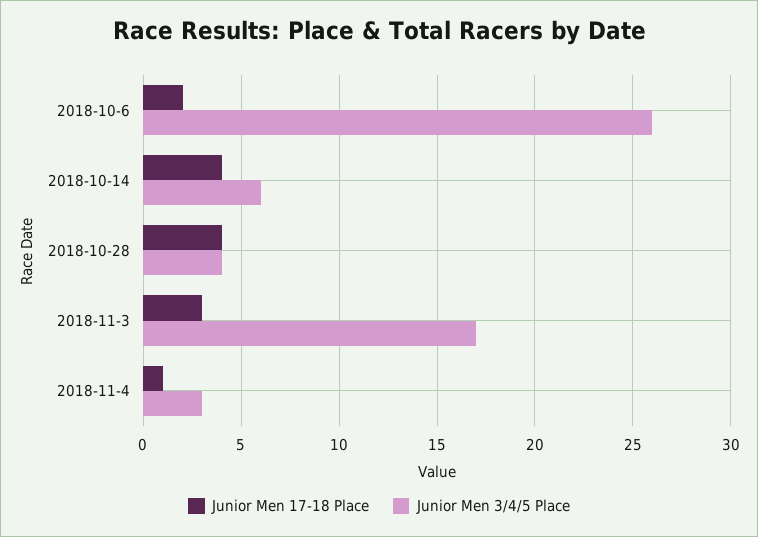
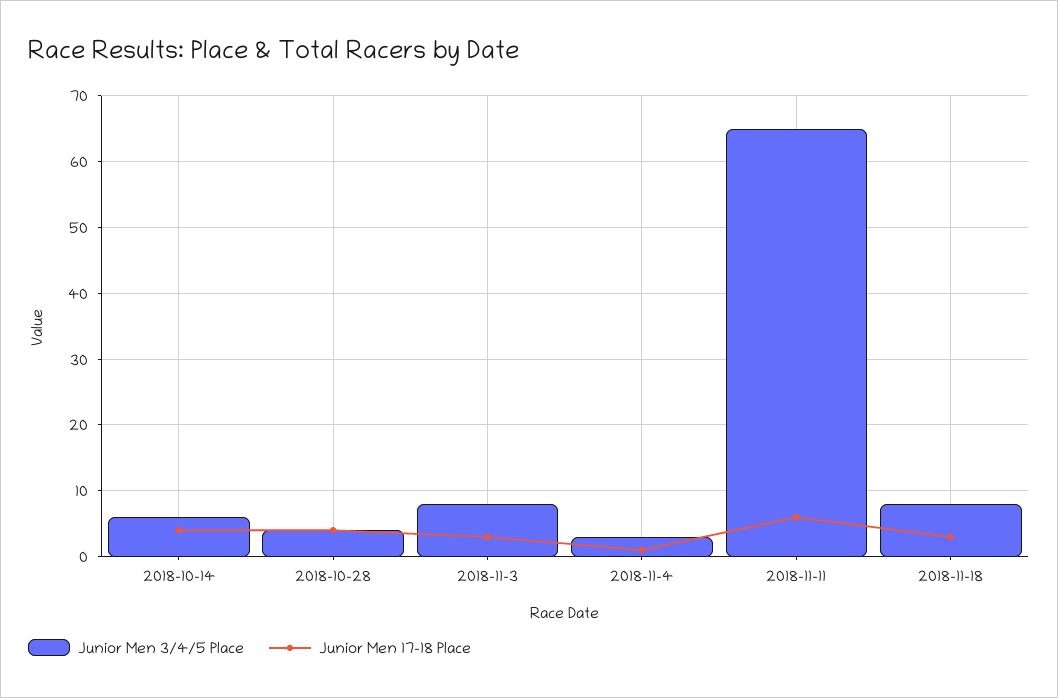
Junior Men 17-18 Place, 2018-10-6: 2 -> none
Junior Men 3/4/5 Place, 2018-10-6: 26 -> none
Junior Men 3/4/5 Place, 2018-11-3: 17 -> 8
Junior Men 3/4/5 Place, 2018-11-11: none -> 65
Junior Men 17-18 Place, 2018-11-11: none -> 6
Junior Men 3/4/5 Place, 2018-11-18: none -> 8
Junior Men 17-18 Place, 2018-11-18: none -> 3

